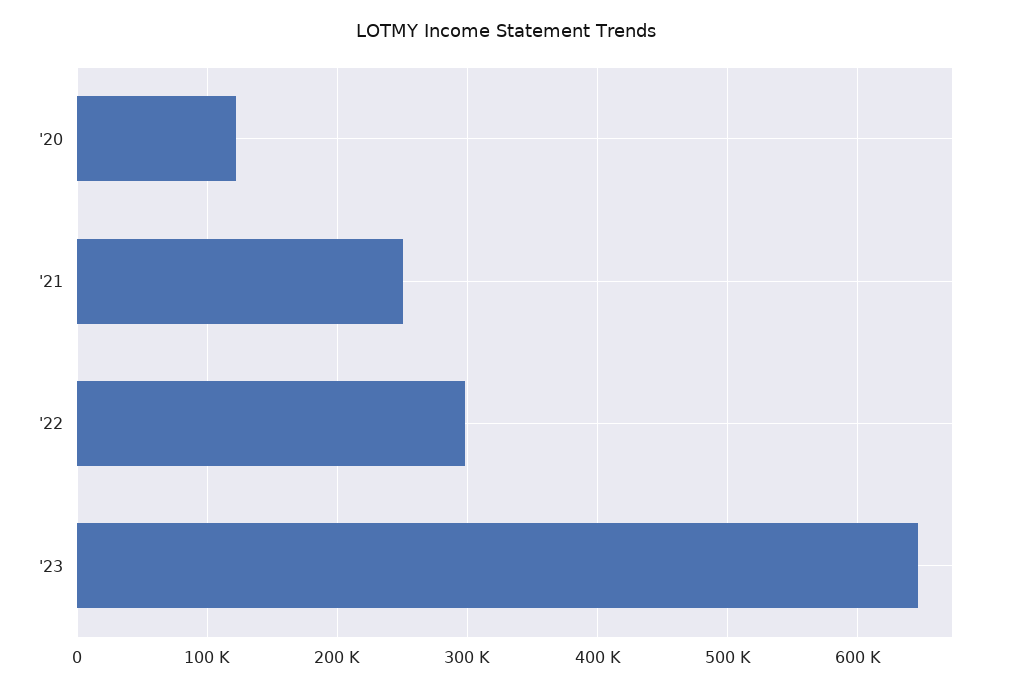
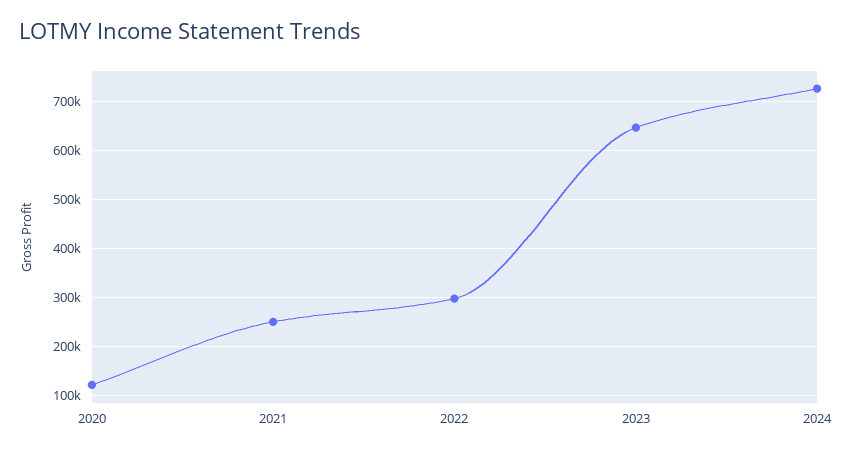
2024: none -> 720000

